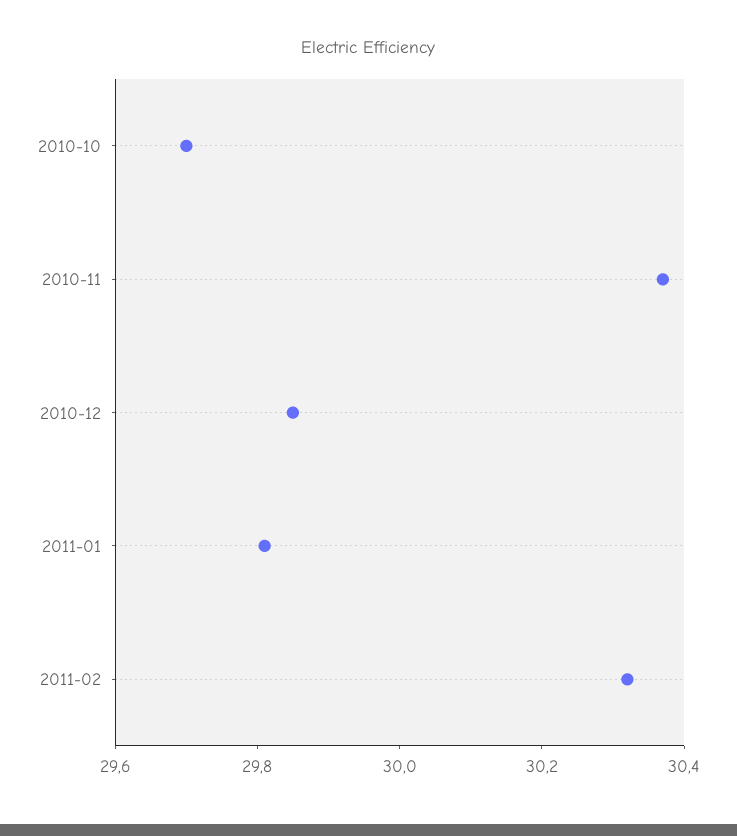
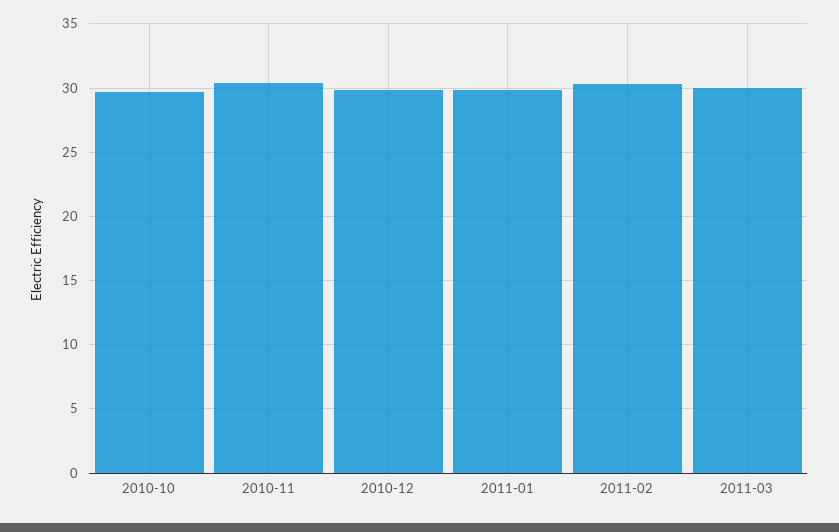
2011-03: none -> 30

